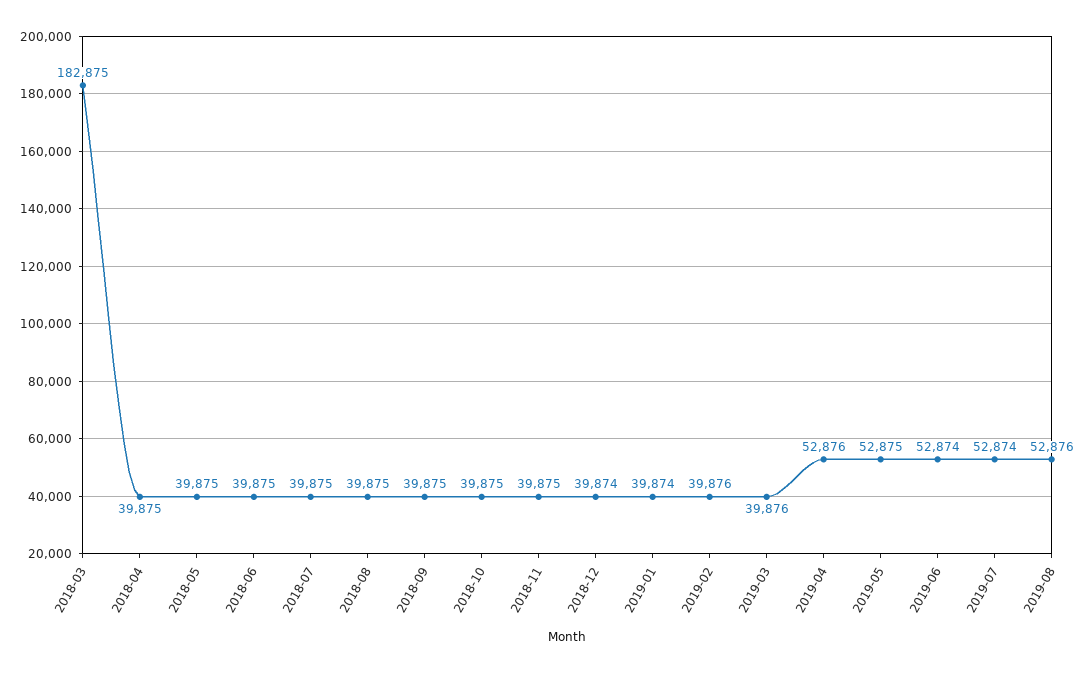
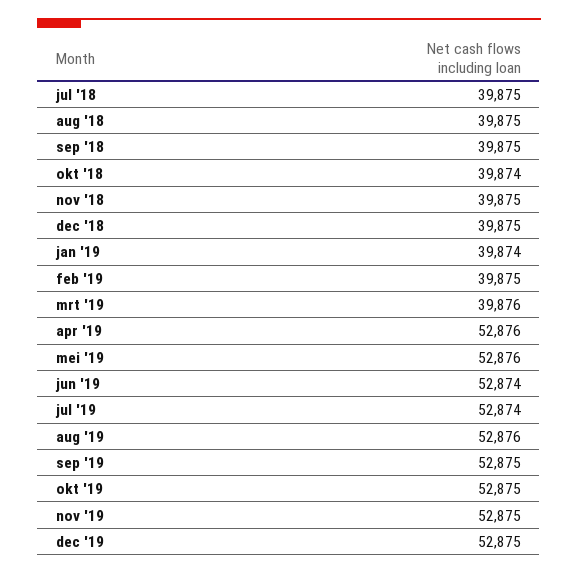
2018-03: 182875 -> none
2018-04: 39875 -> none
2018-05: 39875 -> none
2018-06: 39875 -> none
2018-10: 39875 -> 39874
2018-12: 39874 -> 39875
2019-02: 39876 -> 39875
2019-05: 52875 -> 52876
sep '19: none -> 52875
okt '19: none -> 52875
nov '19: none -> 52875
dec '19: none -> 52875

